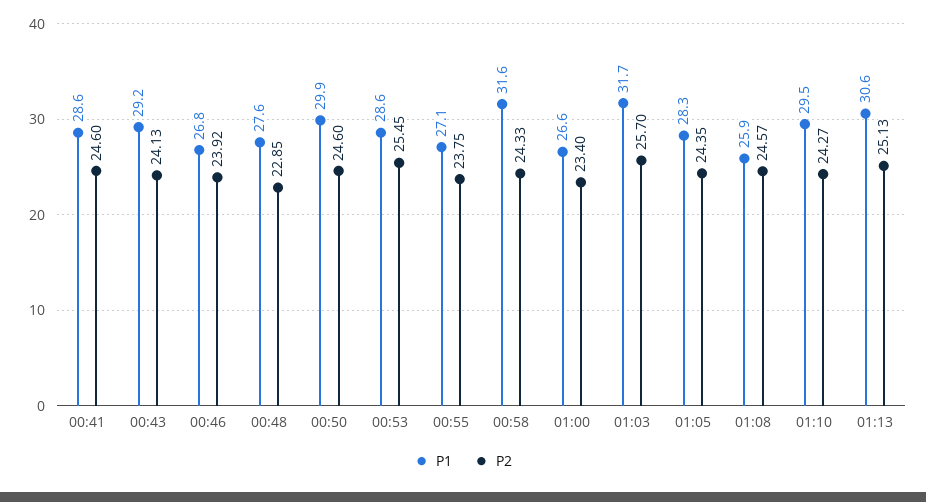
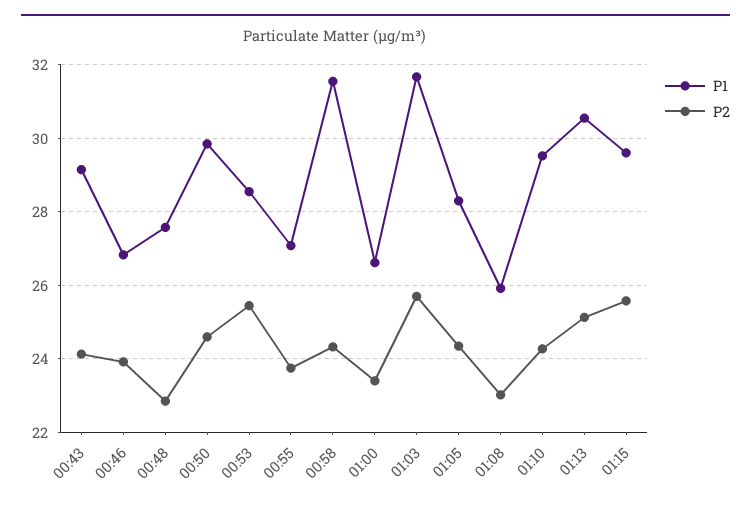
P1, 00:41: 28.6 -> none
P2, 00:41: 24.6 -> none
P2, 01:08: 24.57 -> 23
P1, 01:15: none -> 29.6
P2, 01:15: none -> 25.6

